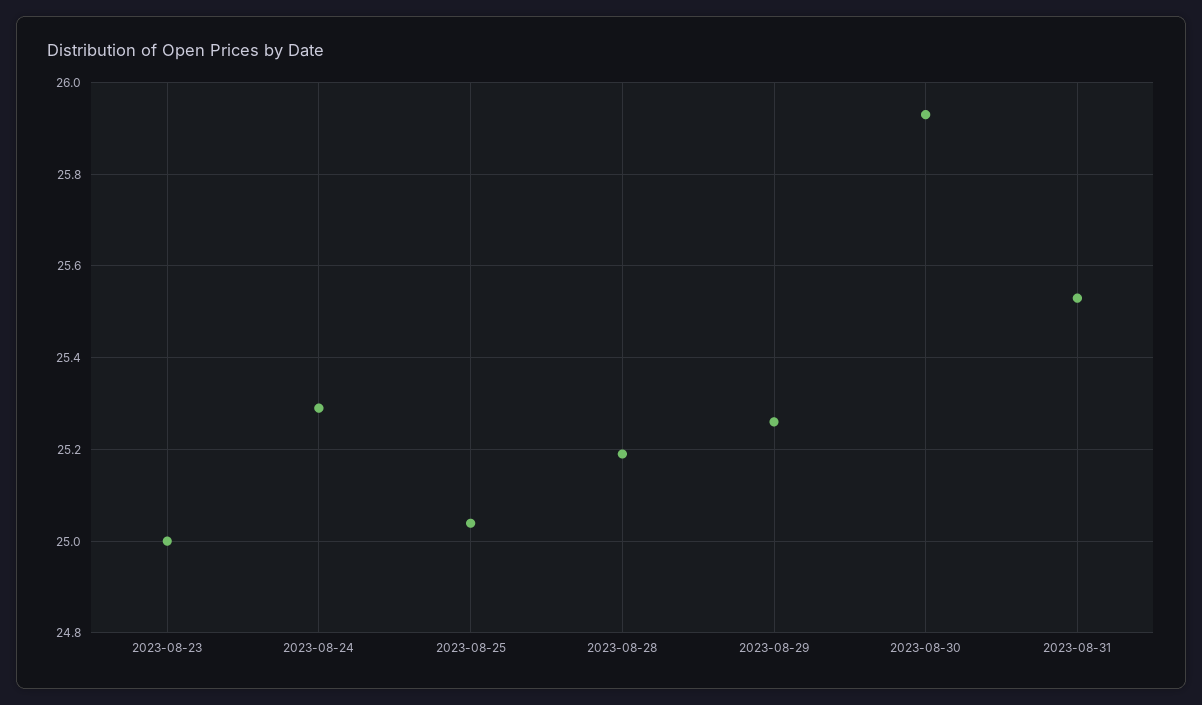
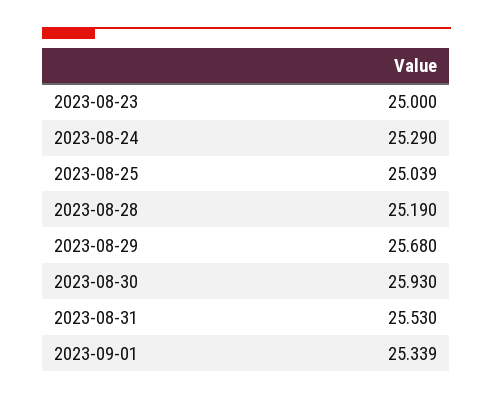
2023-08-29: 25.26 -> 25.68
2023-09-01: none -> 25.339

